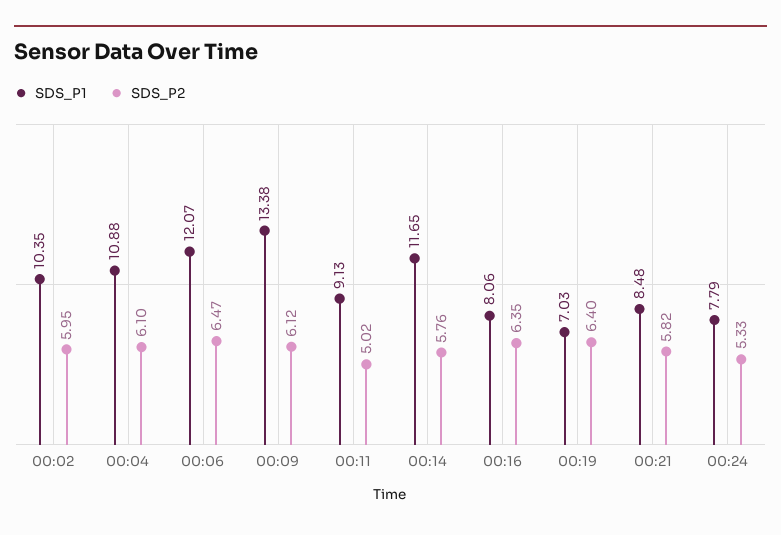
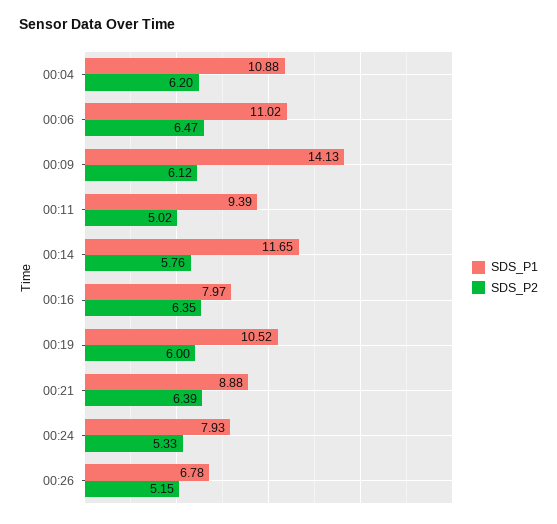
SDS_P1, 00:02: 10.35 -> none
SDS_P2, 00:02: 5.95 -> none
SDS_P2, 00:04: 6.1 -> 6.2
SDS_P1, 00:06: 12.07 -> 11.02
SDS_P1, 00:09: 13.38 -> 14.13
SDS_P1, 00:11: 9.13 -> 9.39
SDS_P1, 00:16: 8.06 -> 7.97
SDS_P1, 00:19: 7.03 -> 10.52
SDS_P2, 00:19: 6.4 -> 6
SDS_P1, 00:21: 8.48 -> 8.88
SDS_P2, 00:21: 5.82 -> 6.39
SDS_P1, 00:24: 7.79 -> 7.93
SDS_P1, 00:26: none -> 6.78
SDS_P2, 00:26: none -> 5.15

